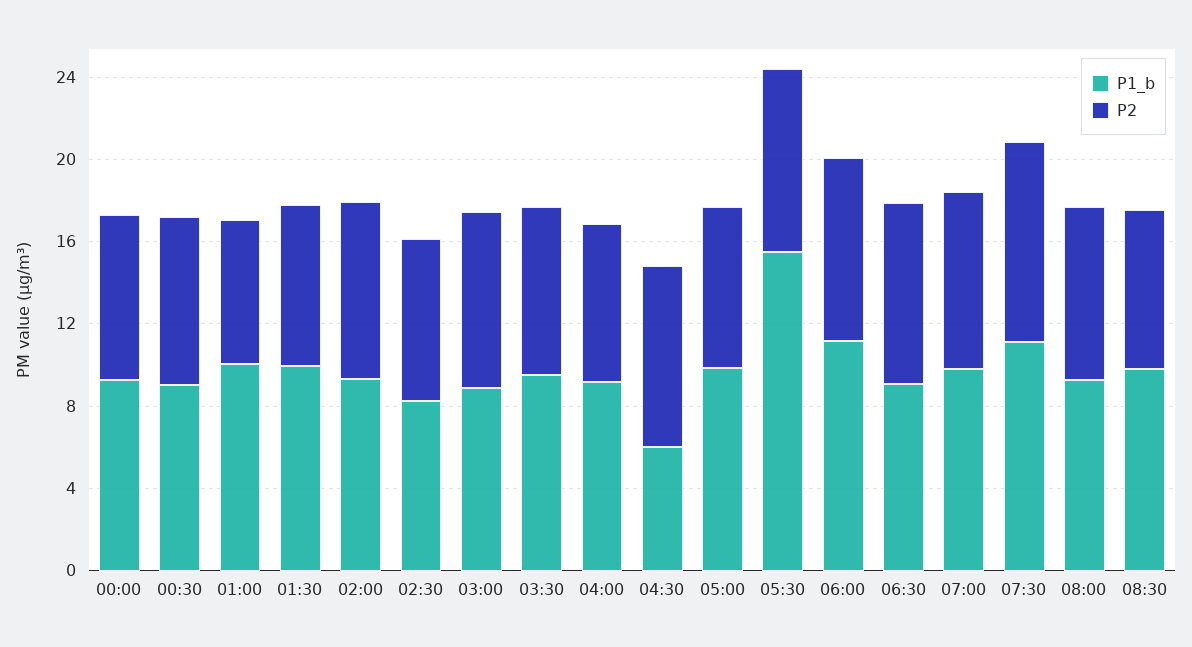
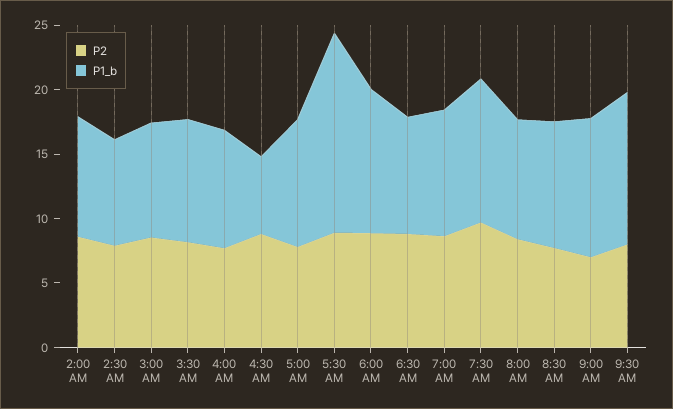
P1_b, 00:00: 9 -> none
P2, 00:00: 8 -> none
P1_b, 00:30: 9 -> none
P2, 00:30: 8 -> none
P1_b, 01:00: 10 -> none
P2, 01:00: 7 -> none
P1_b, 01:30: 10 -> none
P2, 01:30: 8 -> none
P2, 9:00 AM: none -> 7
P1_b, 9:00 AM: none -> 11
P2, 9:30 AM: none -> 8
P1_b, 9:30 AM: none -> 12

